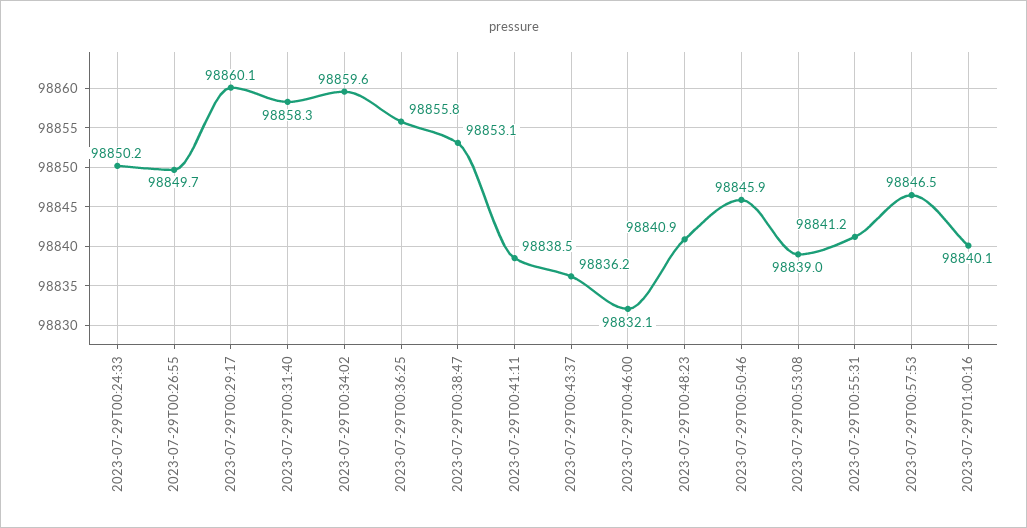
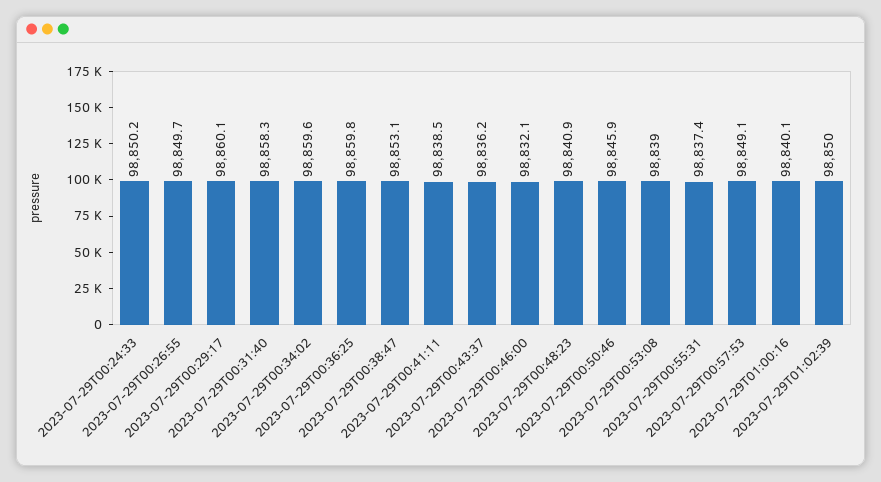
2023-07-29T00:36:25: 98855.8 -> 98859.8
2023-07-29T00:55:31: 98841.2 -> 98837.4
2023-07-29T00:57:53: 98846.5 -> 98849.1
2023-07-29T01:02:39: none -> 98850

